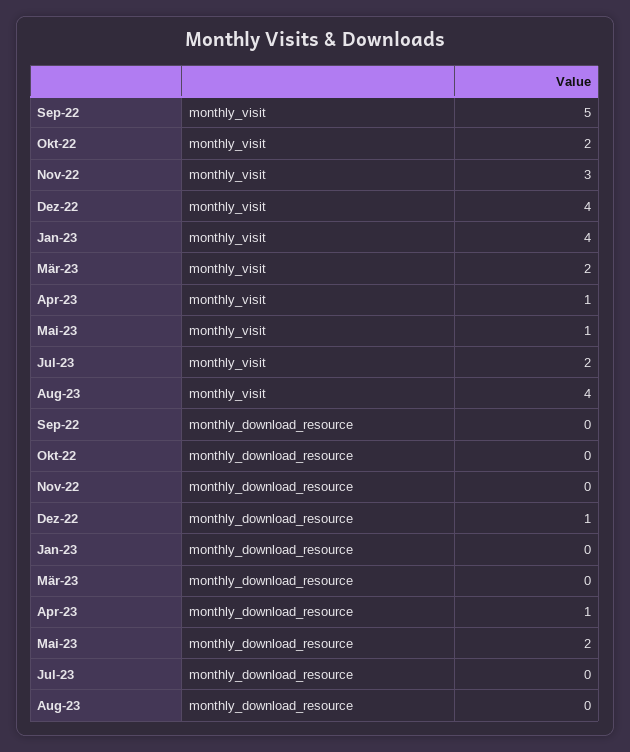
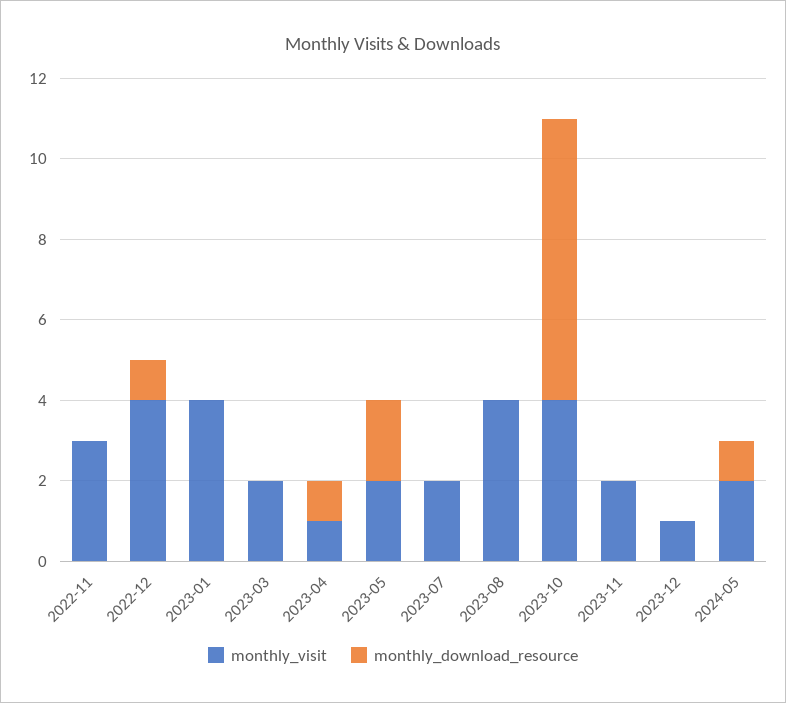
monthly_visit, Sep-22: 5 -> none
monthly_visit, Okt-22: 2 -> none
monthly_visit, Mai-23: 1 -> 2
monthly_download_resource, Sep-22: 0 -> none
monthly_download_resource, Okt-22: 0 -> none
monthly_visit, 2023-10: none -> 4
monthly_download_resource, 2023-10: none -> 7
monthly_visit, 2023-11: none -> 2
monthly_download_resource, 2023-11: none -> 0
monthly_visit, 2023-12: none -> 1
monthly_download_resource, 2023-12: none -> 0
monthly_visit, 2024-05: none -> 2
monthly_download_resource, 2024-05: none -> 1

